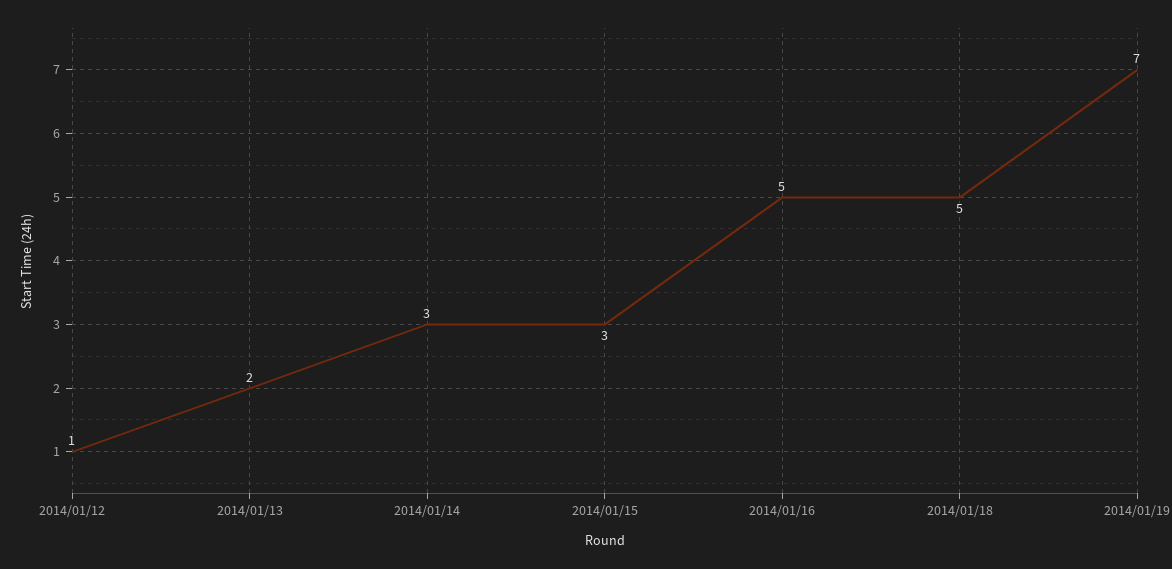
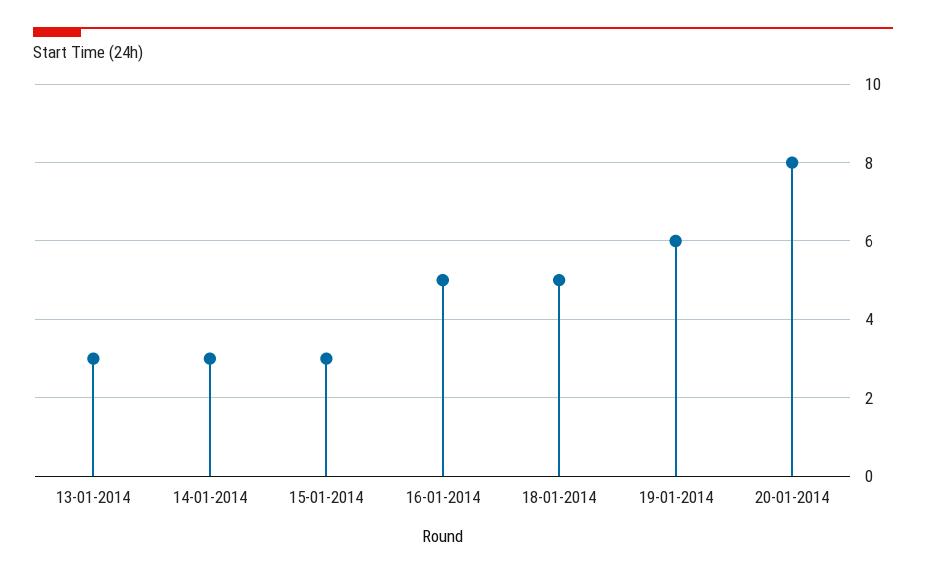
2014/01/12: 1 -> none
2014/01/13: 2 -> 3
2014/01/19: 7 -> 6
20-01-2014: none -> 8

